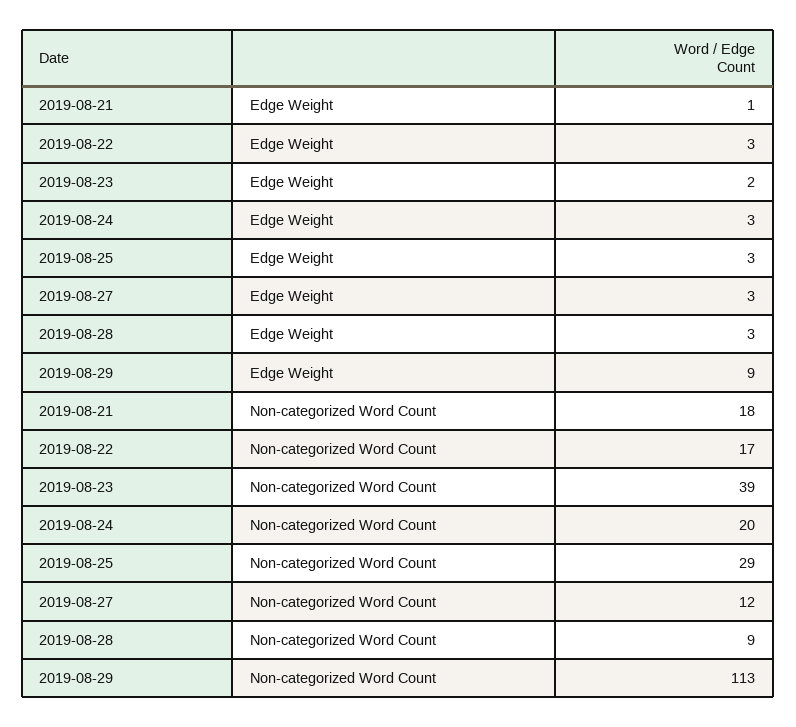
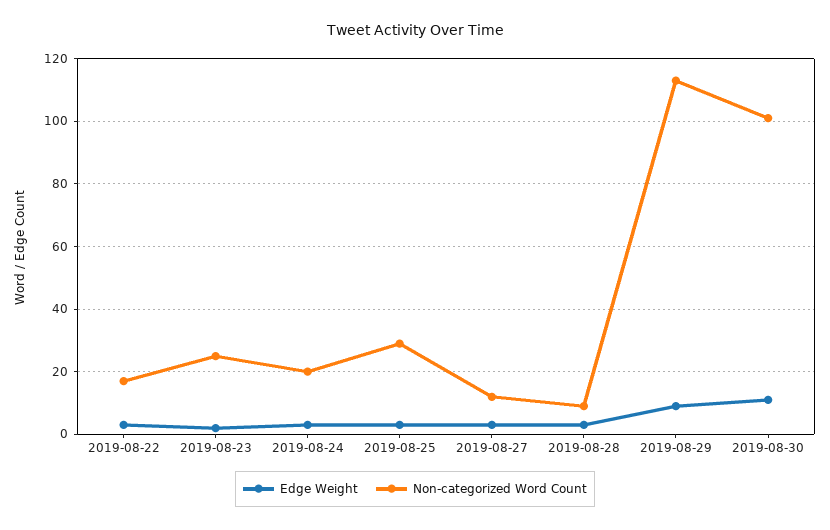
Edge Weight, 2019-08-21: 1 -> none
Non-categorized Word Count, 2019-08-21: 18 -> none
Non-categorized Word Count, 2019-08-23: 39 -> 25
Edge Weight, 2019-08-30: none -> 10
Non-categorized Word Count, 2019-08-30: none -> 100

